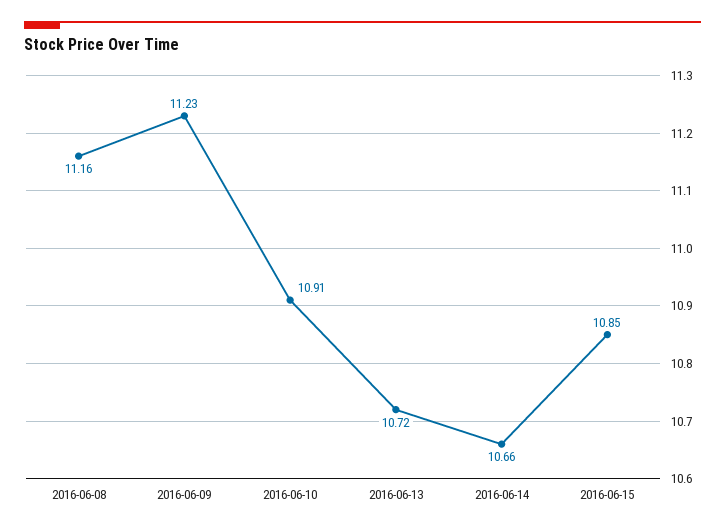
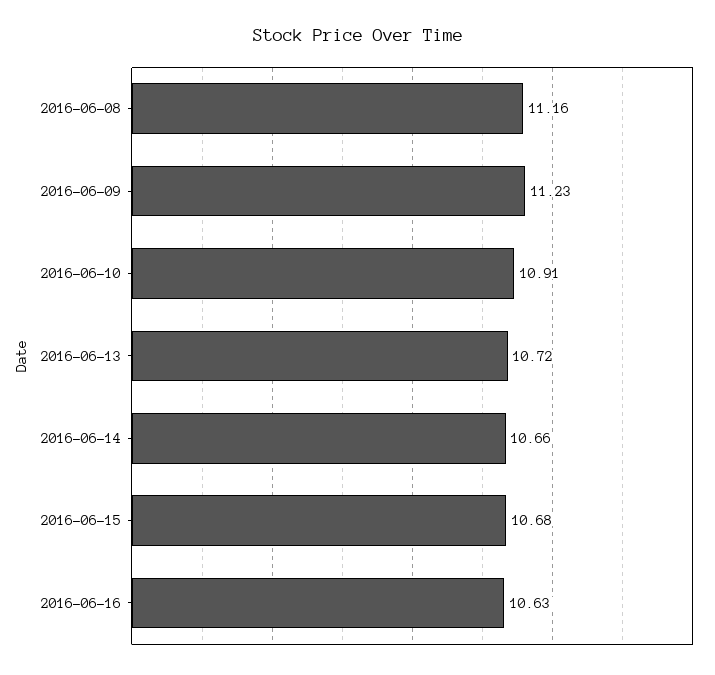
2016-06-15: 10.85 -> 10.68
2016-06-16: none -> 10.63

